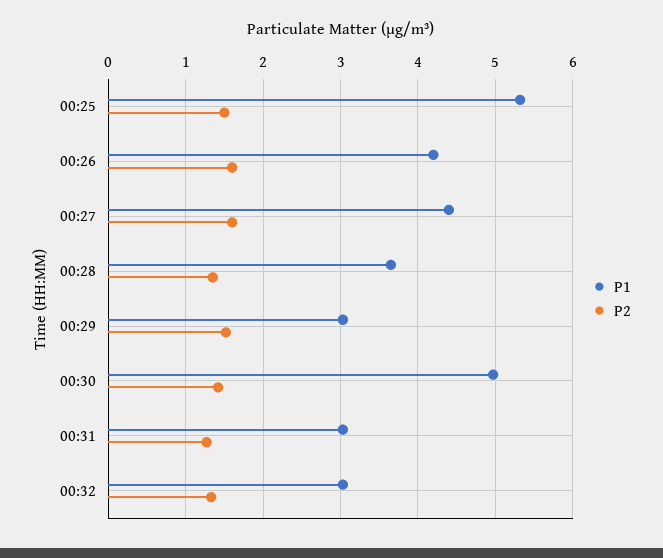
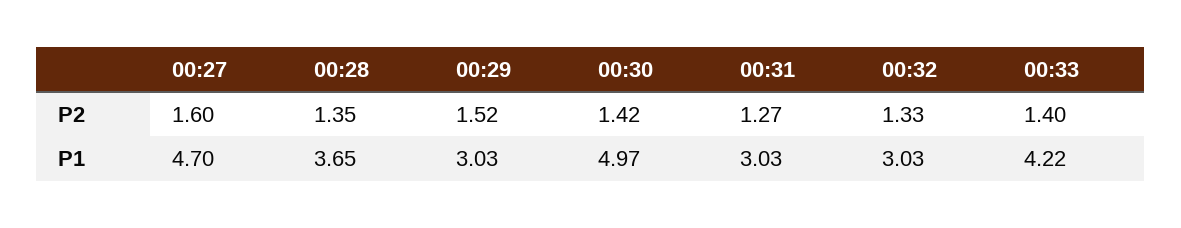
P1, 00:25: 5.3 -> none
P2, 00:25: 1.5 -> none
P1, 00:26: 4.2 -> none
P2, 00:26: 1.6 -> none
P1, 00:27: 4.4 -> 4.7
P2, 00:33: none -> 1.4
P1, 00:33: none -> 4.22

